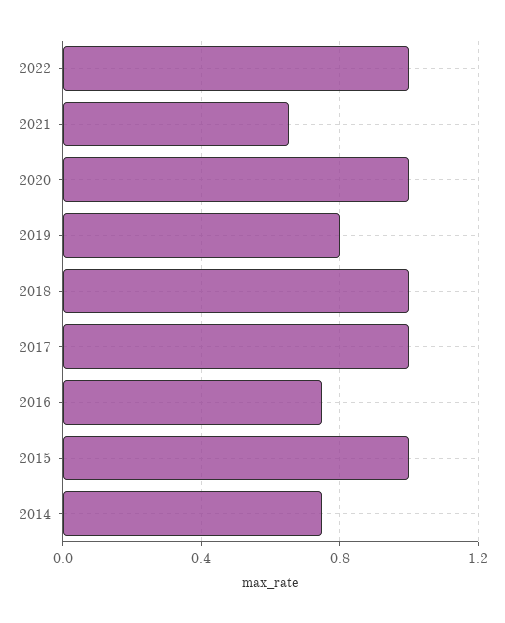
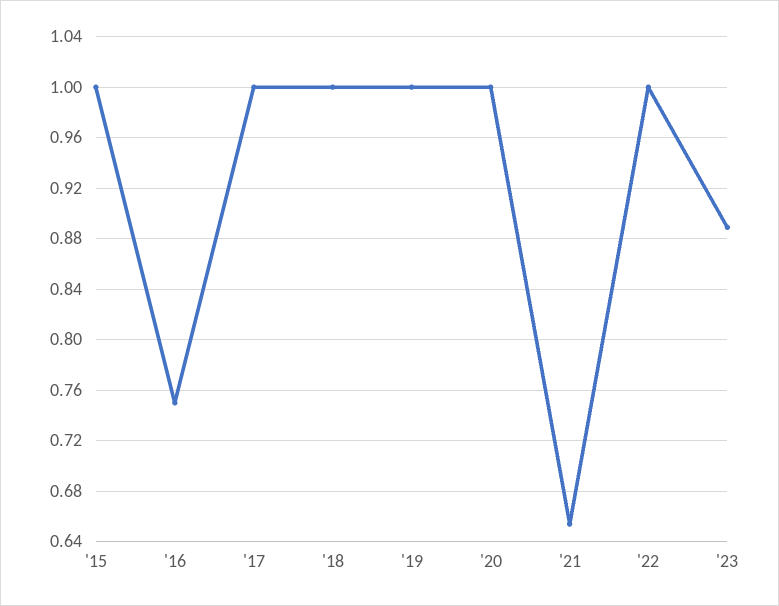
2019: 0.8 -> 1
2014: 0.75 -> none
'23: none -> 0.89

